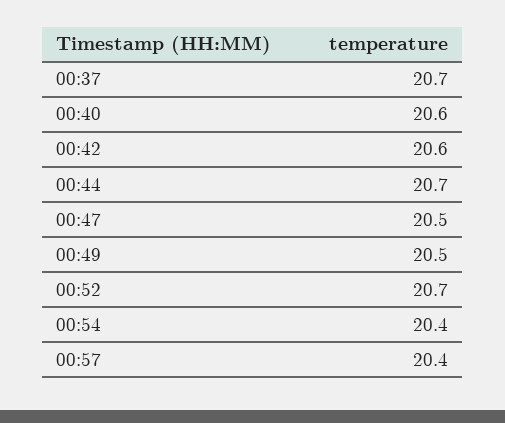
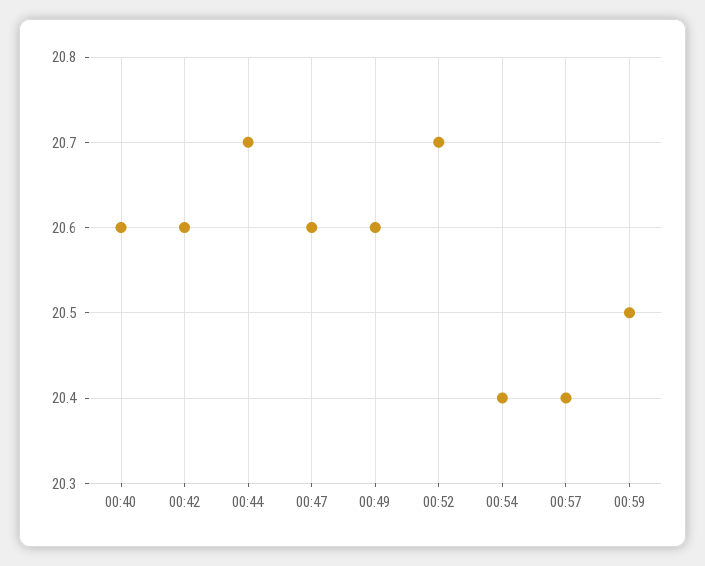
00:37: 20.7 -> none
00:47: 20.5 -> 20.6
00:49: 20.5 -> 20.6
00:59: none -> 20.5

